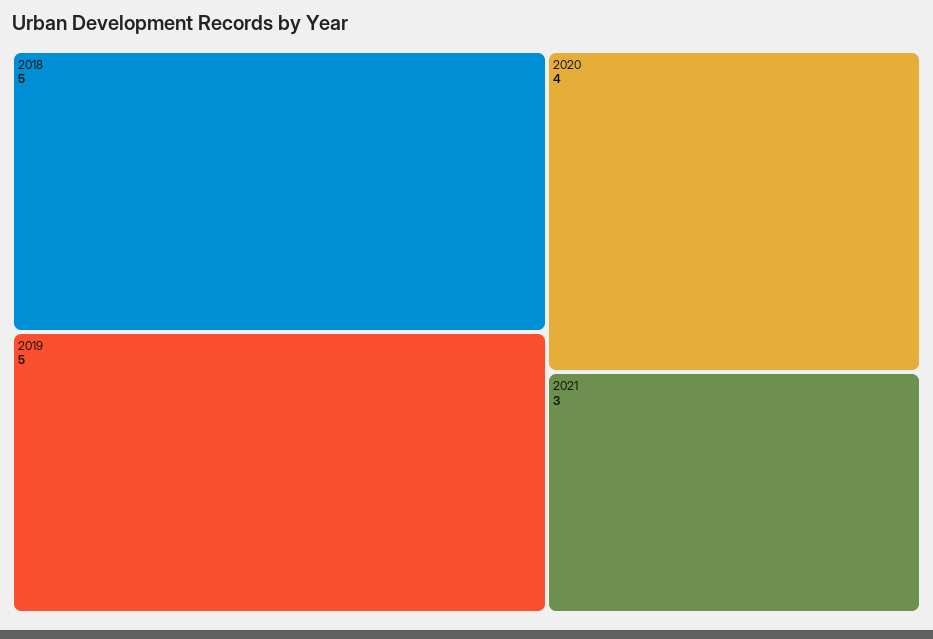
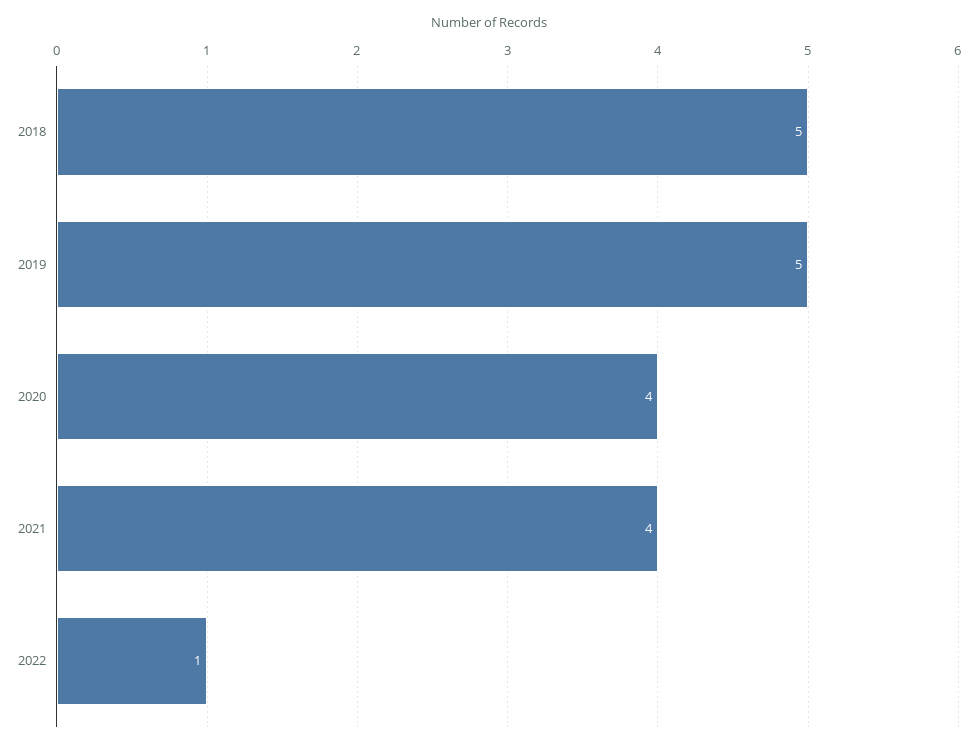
2021: 3 -> 4
2022: none -> 1

